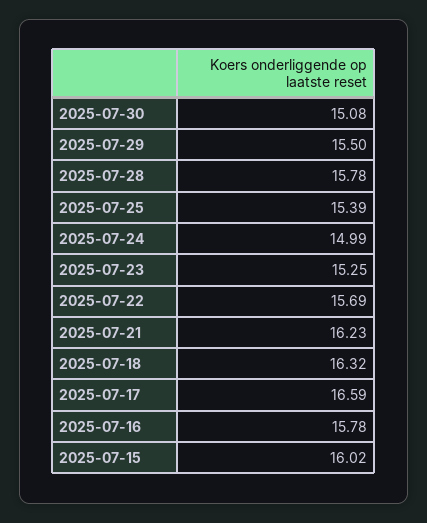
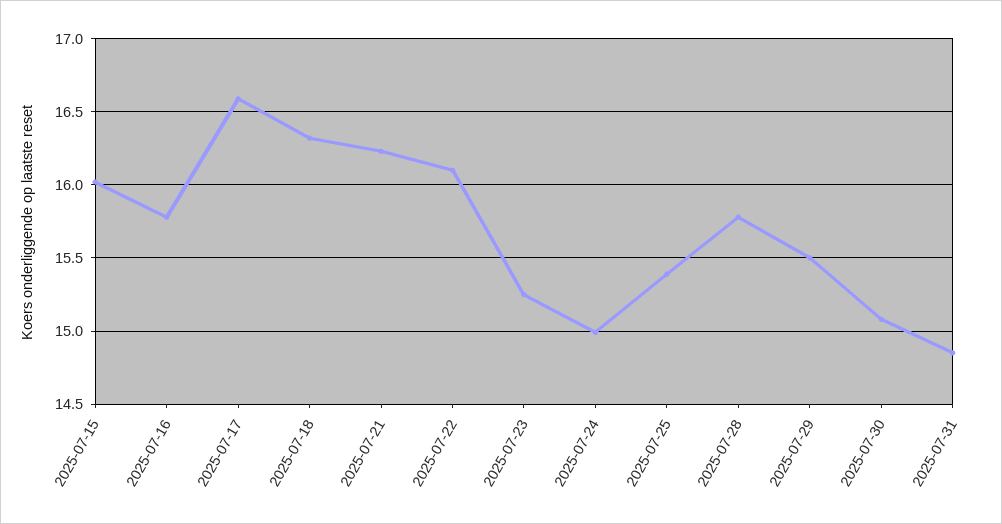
2025-07-22: 15.69 -> 16.1
2025-07-31: none -> 14.85

